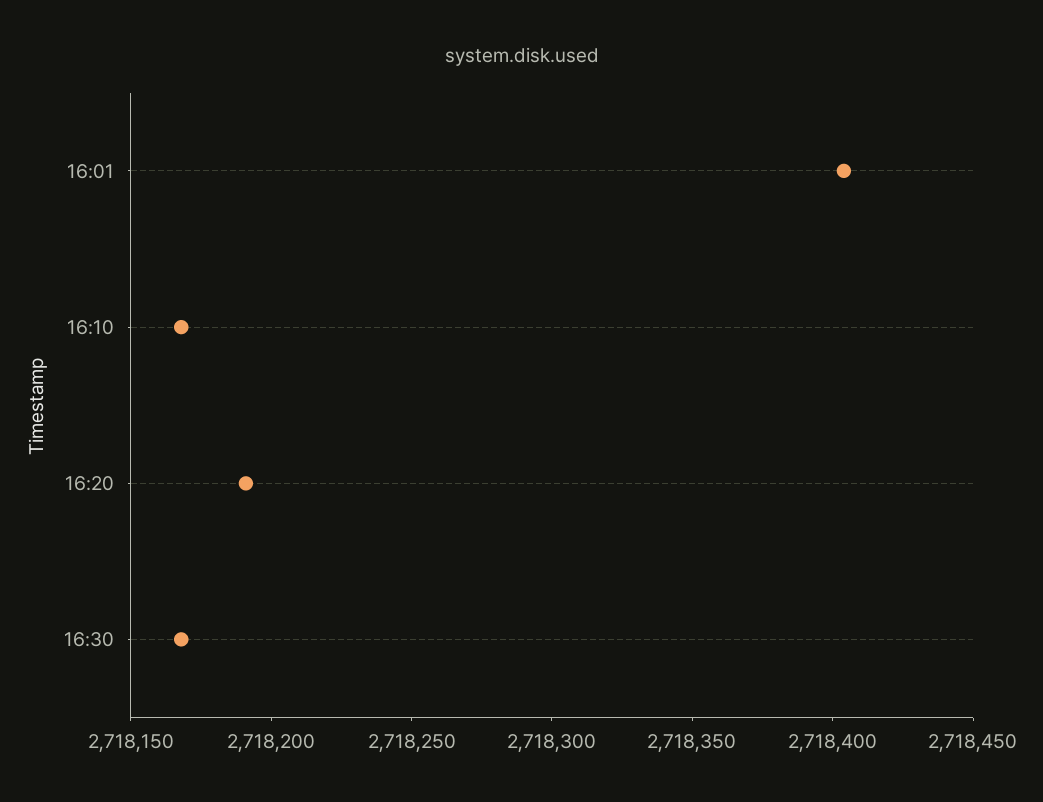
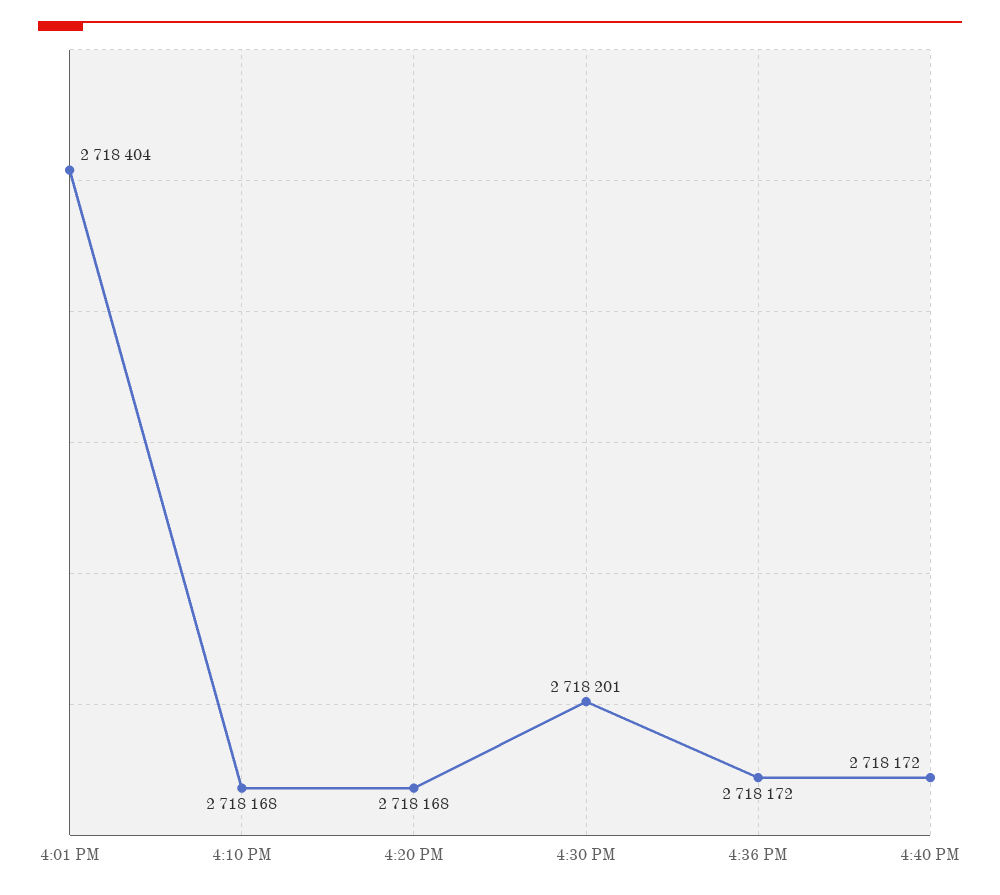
16:20: 2718190 -> 2718168
16:30: 2718170 -> 2718201
4:36 PM: none -> 2718172
4:40 PM: none -> 2718172

